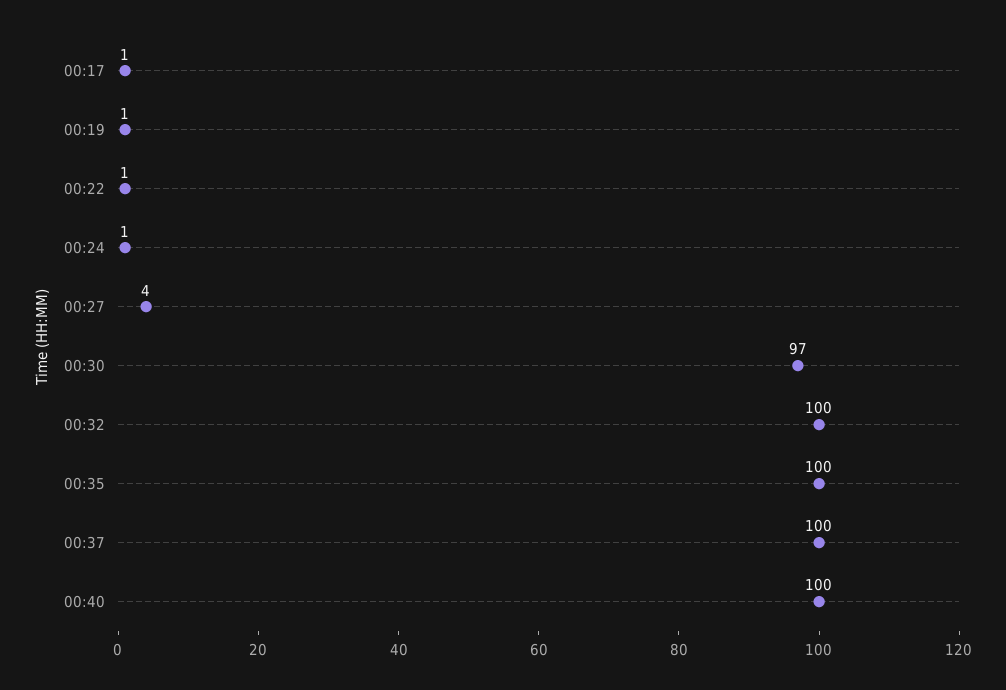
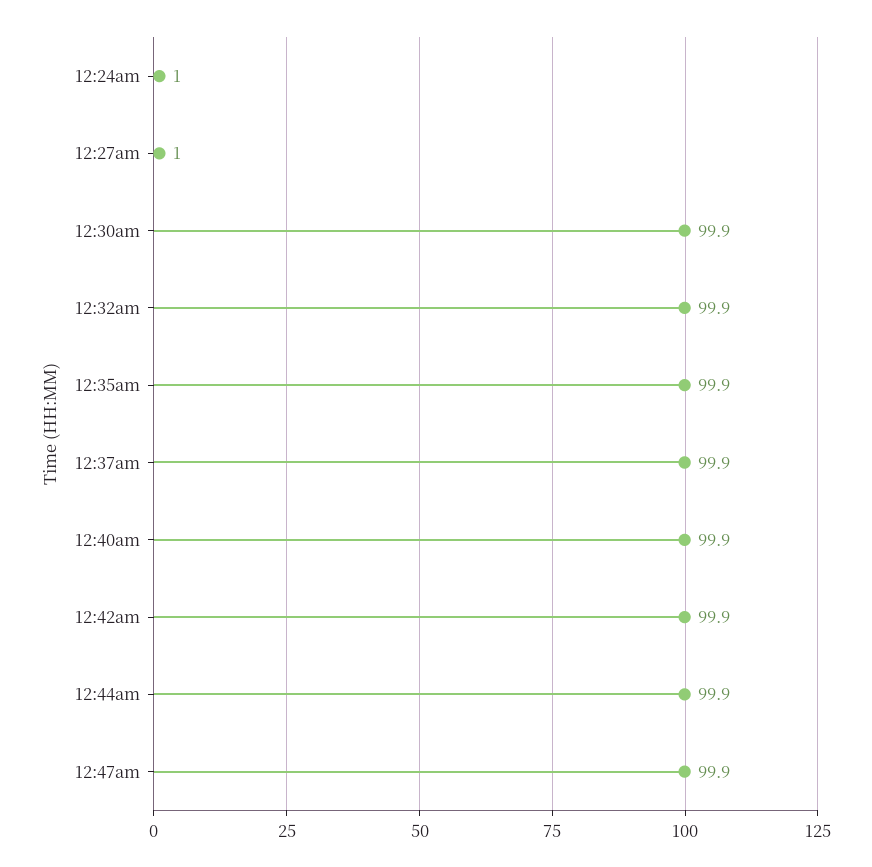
00:17: 1 -> none
00:19: 1 -> none
00:22: 1 -> none
00:27: 4 -> 1
00:30: 97 -> 99.9
12:42am: none -> 99.9
12:44am: none -> 99.9
12:47am: none -> 99.9

